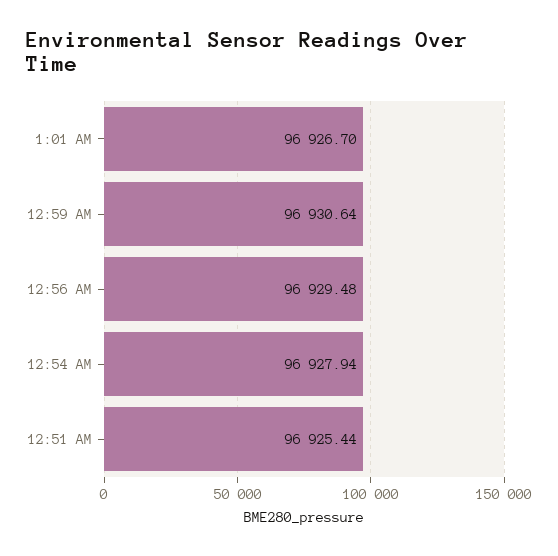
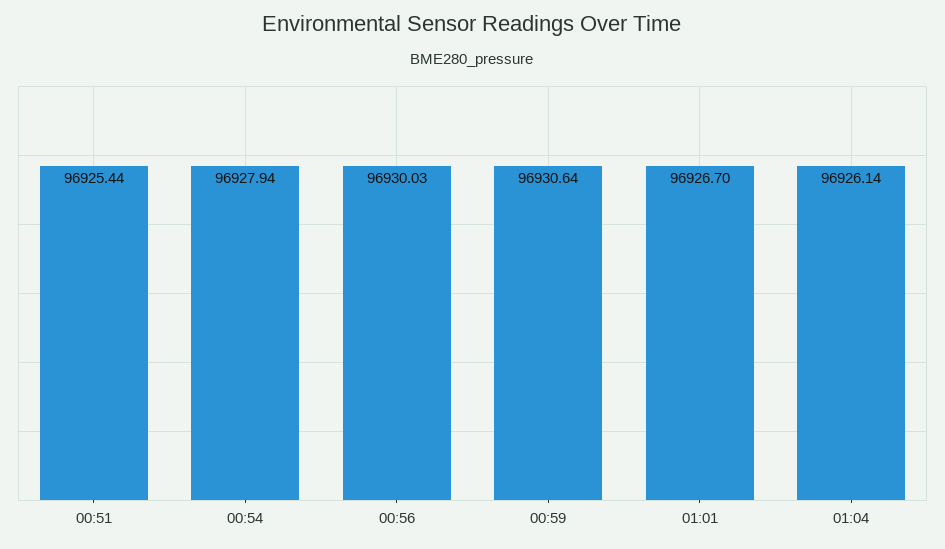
12:56 AM: 96929.48 -> 96930.03
01:04: none -> 96926.14

